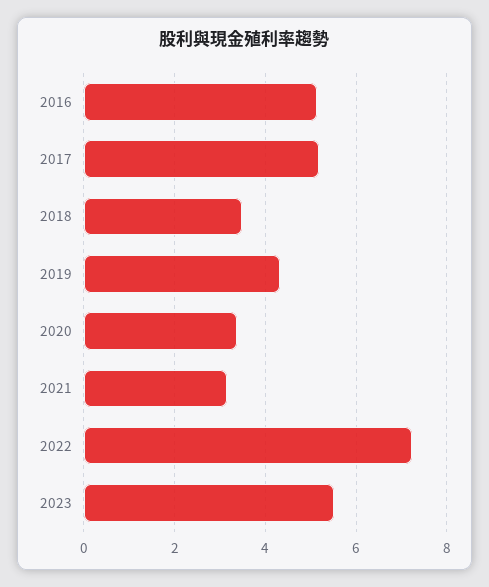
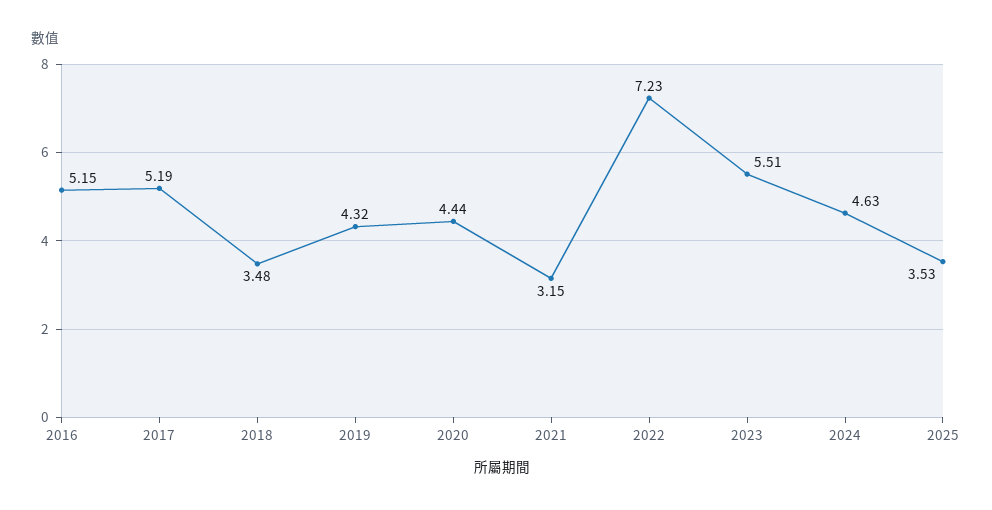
2020: 3.4 -> 4.44
2024: none -> 4.63
2025: none -> 3.53

